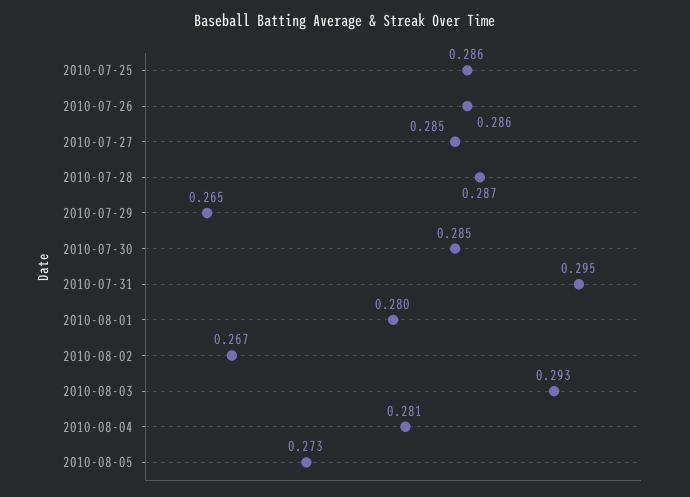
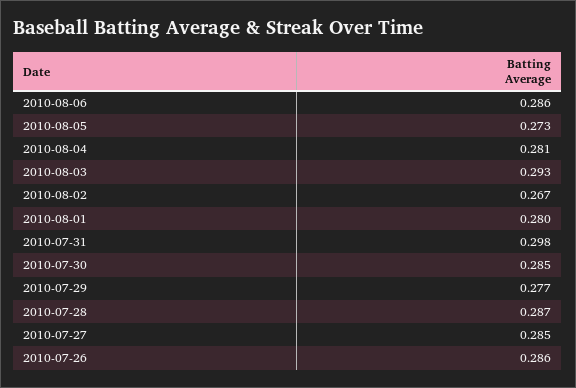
2010-07-25: 0.286 -> none
2010-07-29: 0.265 -> 0.277
2010-07-31: 0.295 -> 0.298
2010-08-06: none -> 0.286

